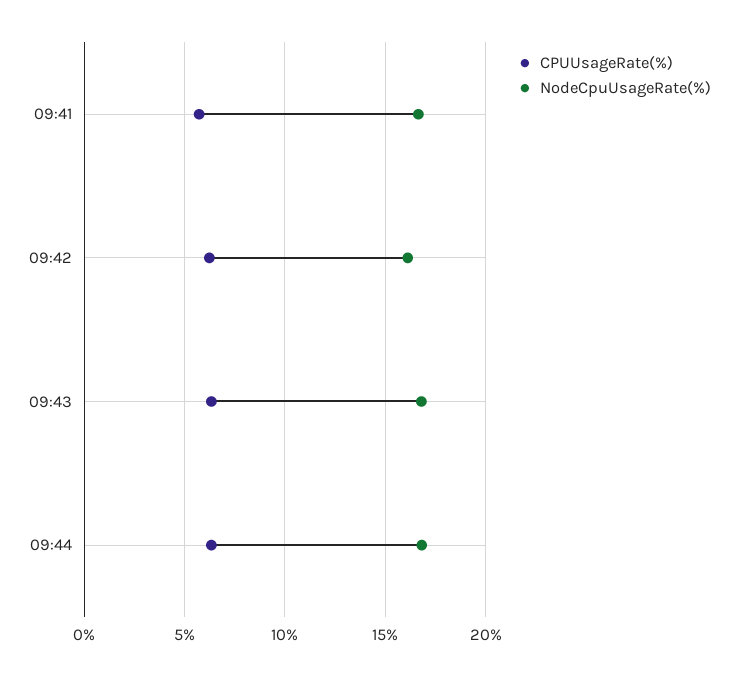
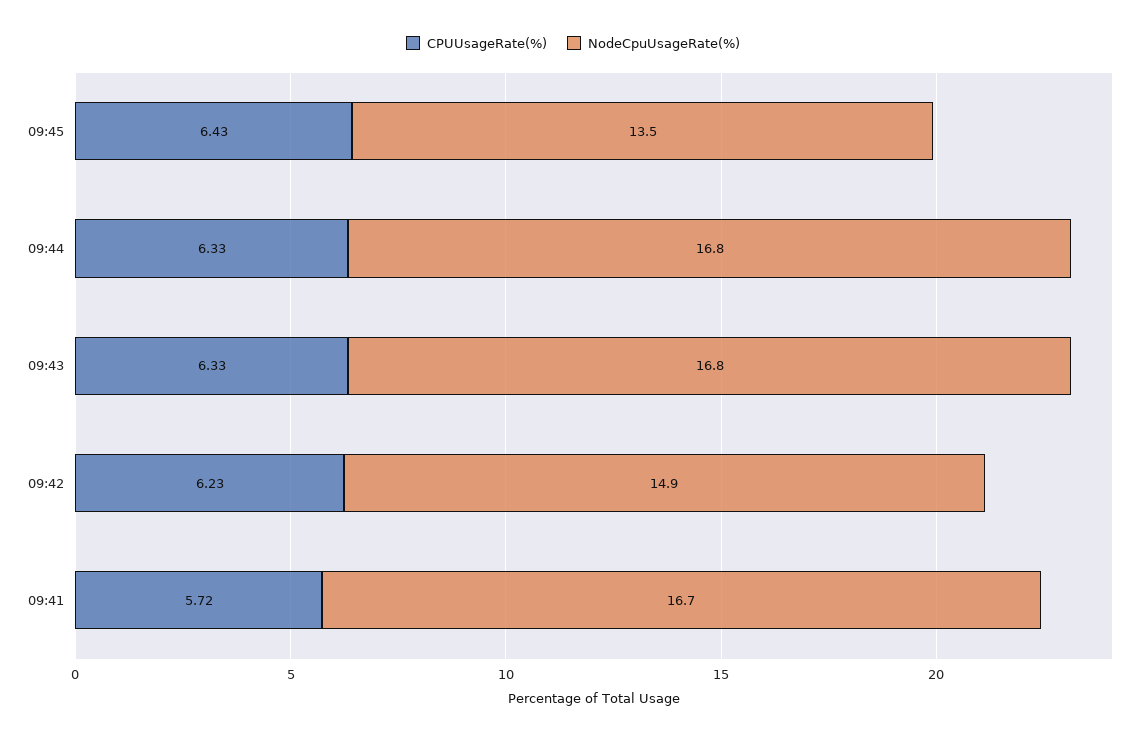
NodeCpuUsageRate(%), 09:42: 16 -> 14.9
CPUUsageRate(%), 09:45: none -> 6.43
NodeCpuUsageRate(%), 09:45: none -> 13.5

